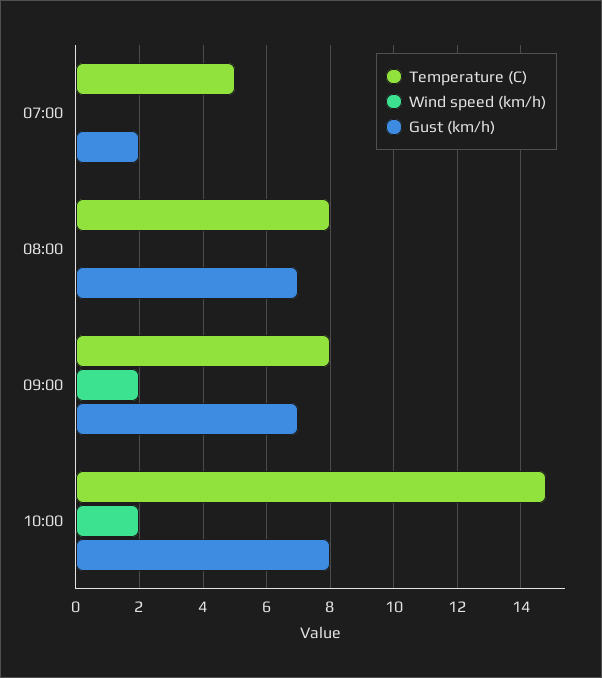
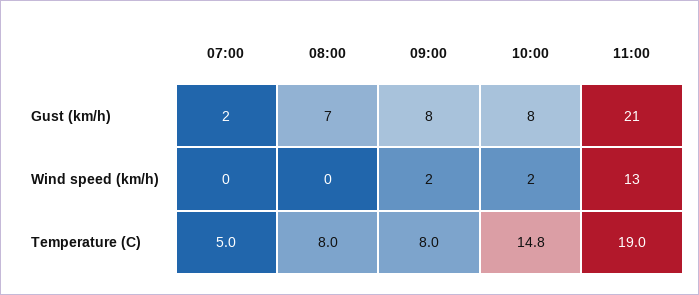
Gust (km/h), 09:00: 7 -> 8
Gust (km/h), 11:00: none -> 21
Wind speed (km/h), 11:00: none -> 13
Temperature (C), 11:00: none -> 19

